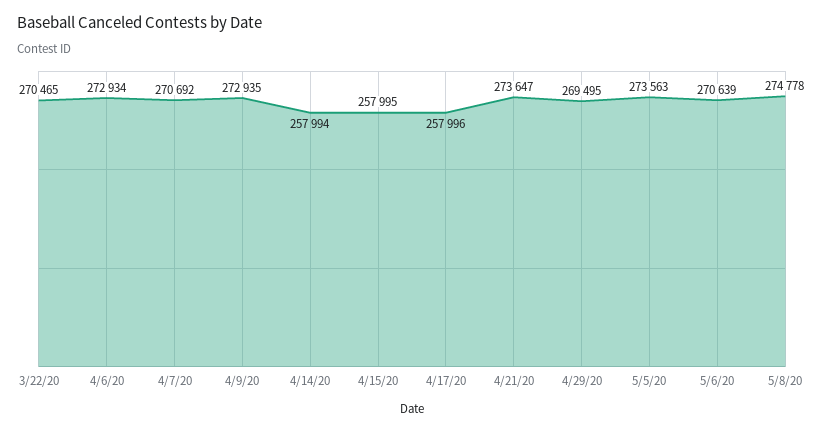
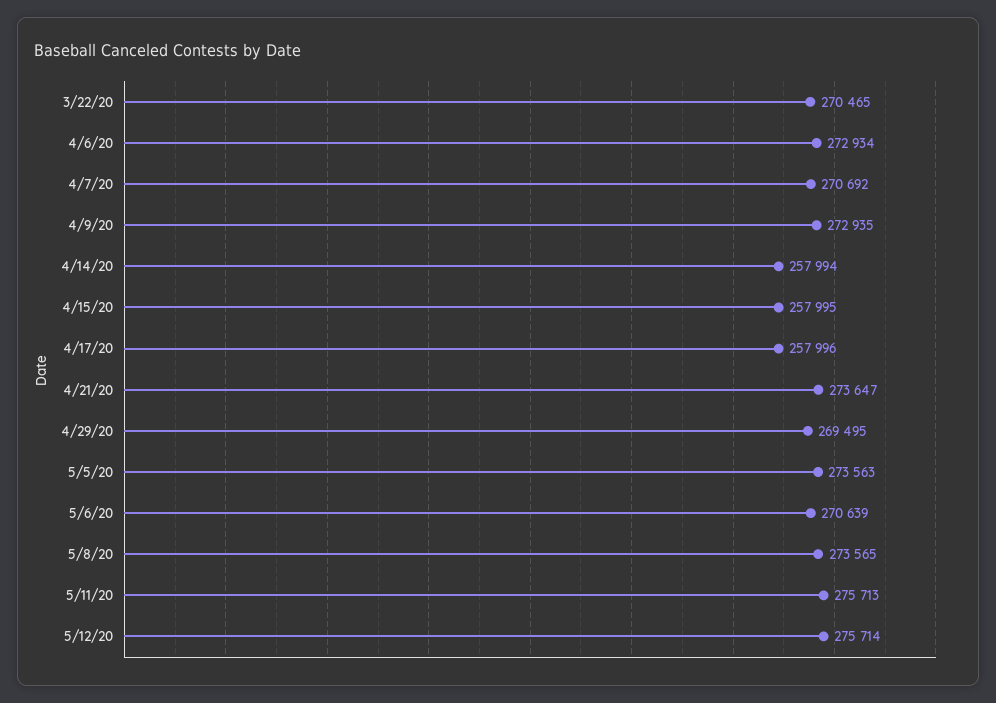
5/8/20: 274778 -> 273565
5/11/20: none -> 275713
5/12/20: none -> 275714

